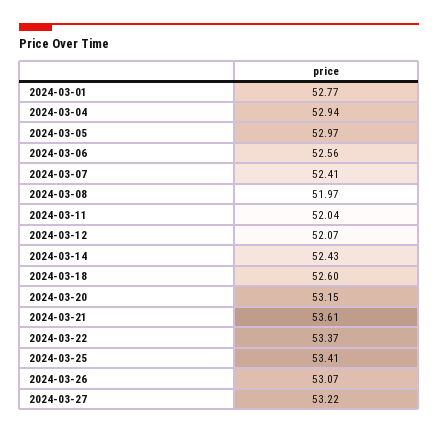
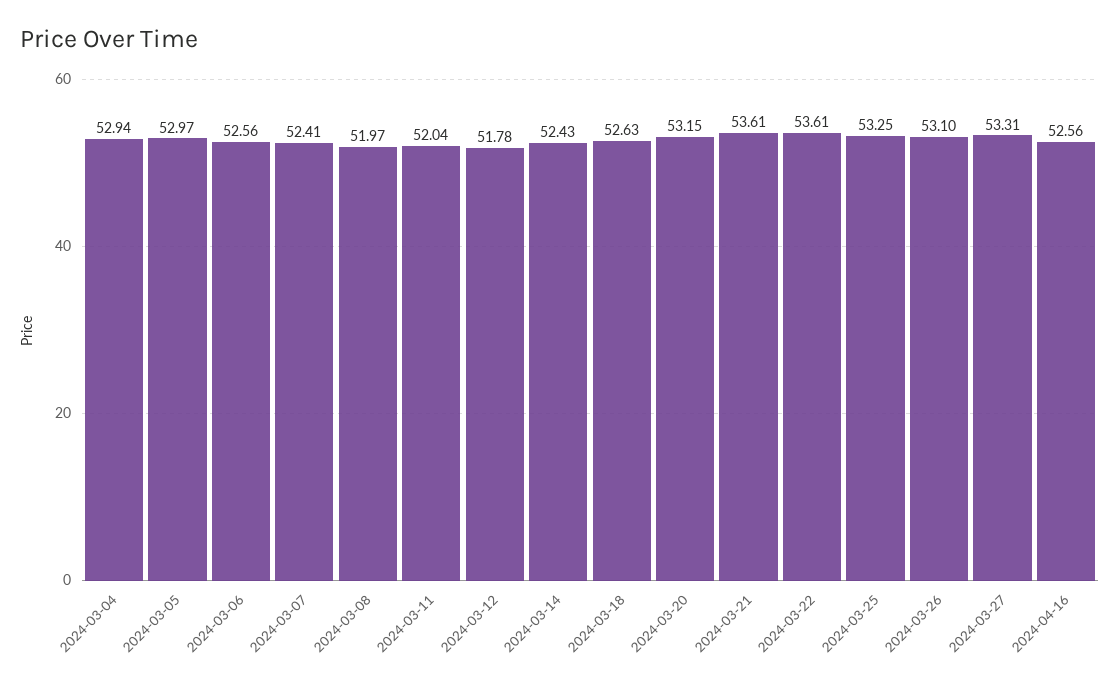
2024-03-01: 52.77 -> none
2024-03-12: 52.07 -> 51.78
2024-03-18: 52.6 -> 52.63
2024-03-22: 53.37 -> 53.61
2024-03-25: 53.41 -> 53.25
2024-03-26: 53.07 -> 53.1
2024-03-27: 53.22 -> 53.31
2024-04-16: none -> 52.56

